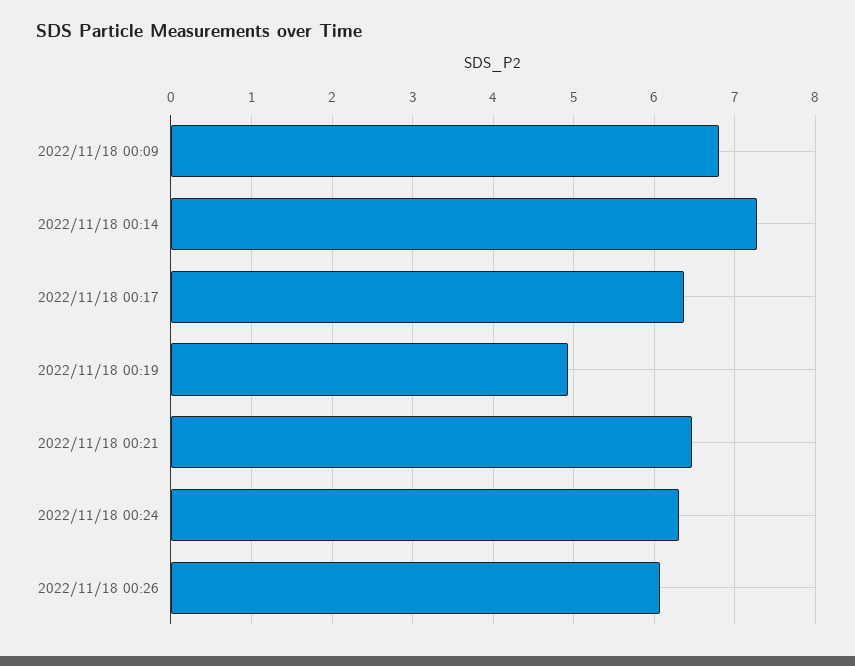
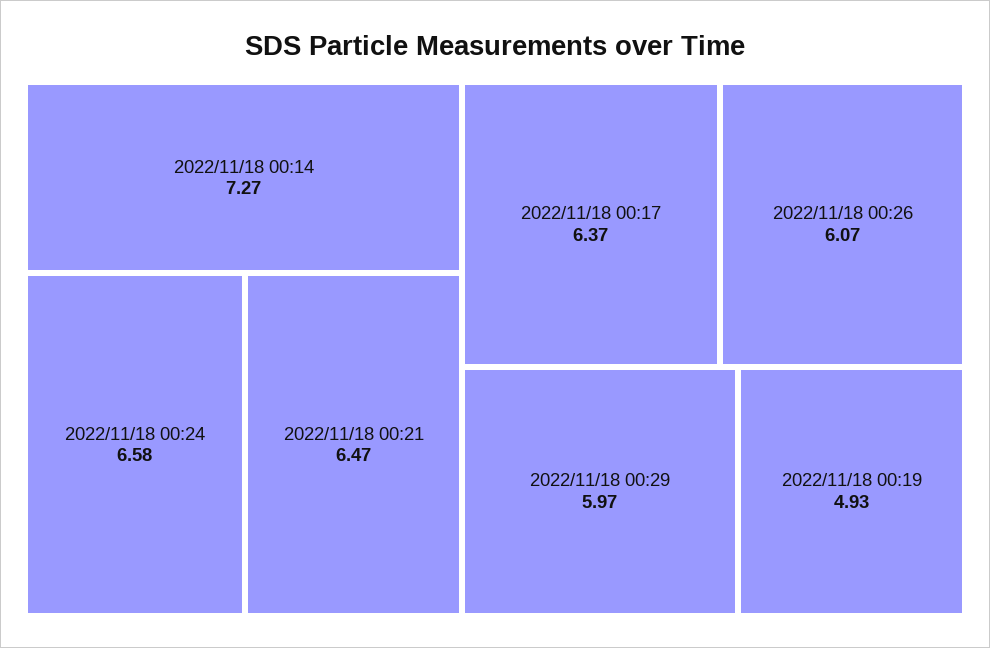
2022/11/18 00:09: 6.8 -> none
2022/11/18 00:24: 6.3 -> 6.58
2022/11/18 00:29: none -> 5.97

